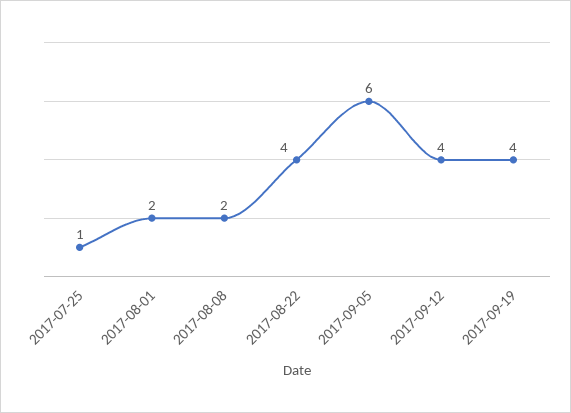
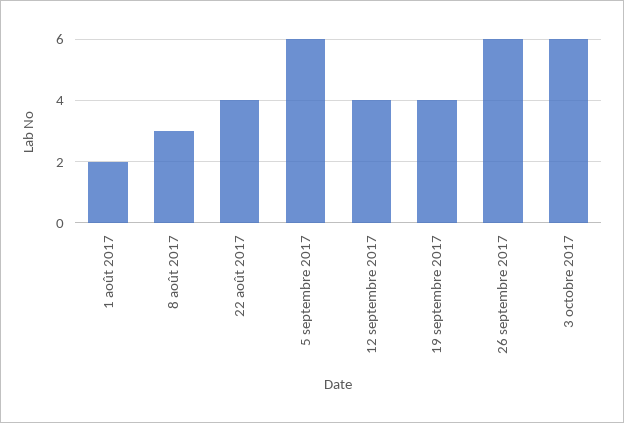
2017-07-25: 1 -> none
2017-08-08: 2 -> 3
26 septembre 2017: none -> 6
3 octobre 2017: none -> 6

